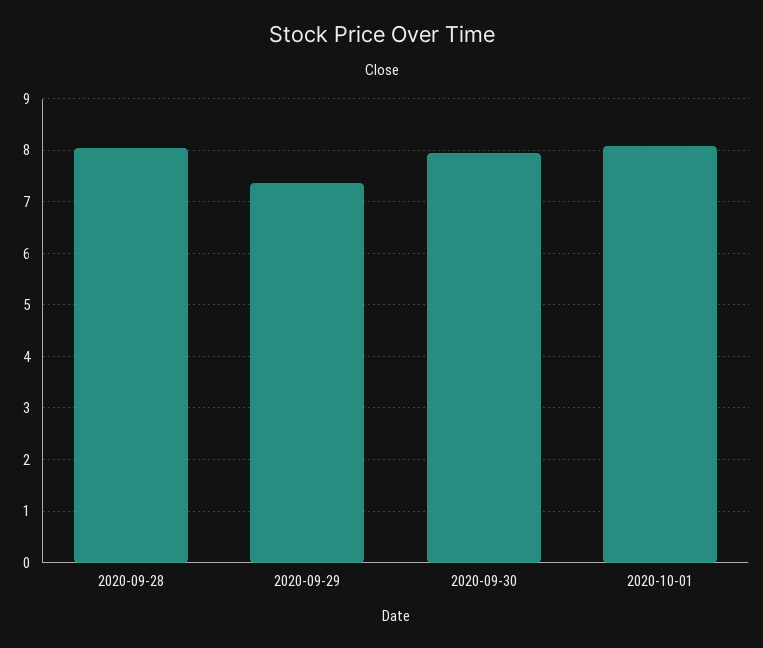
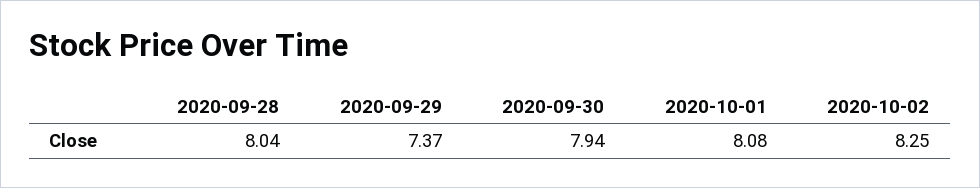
2020-10-02: none -> 8.25

